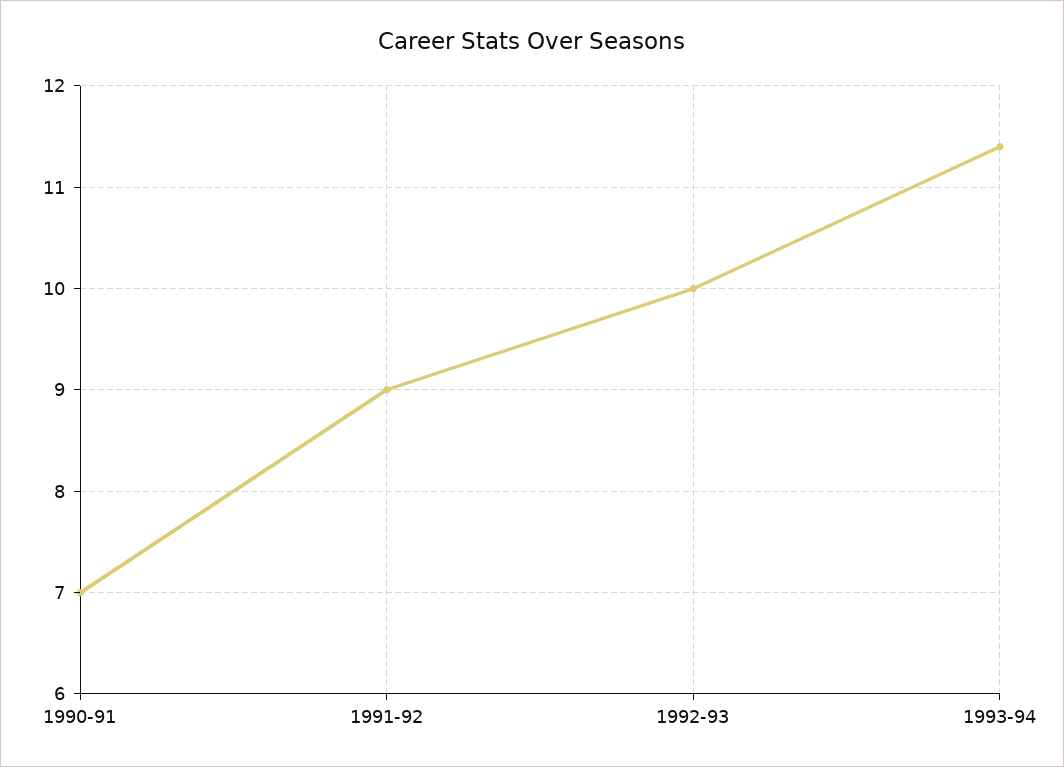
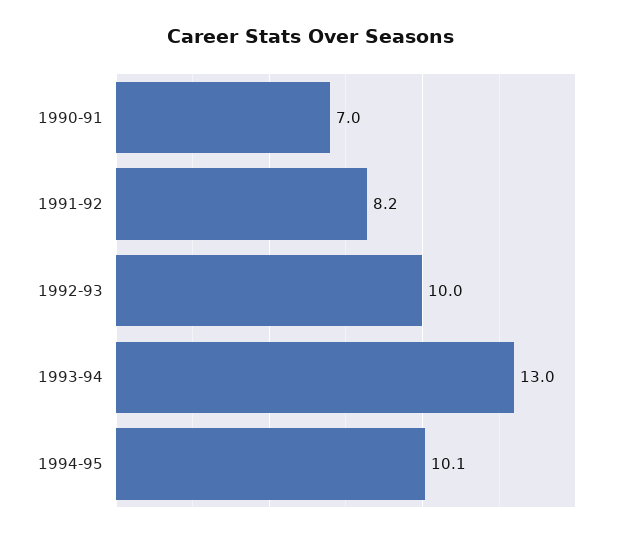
1991-92: 9 -> 8.2
1993-94: 11.4 -> 13
1994-95: none -> 10.1

